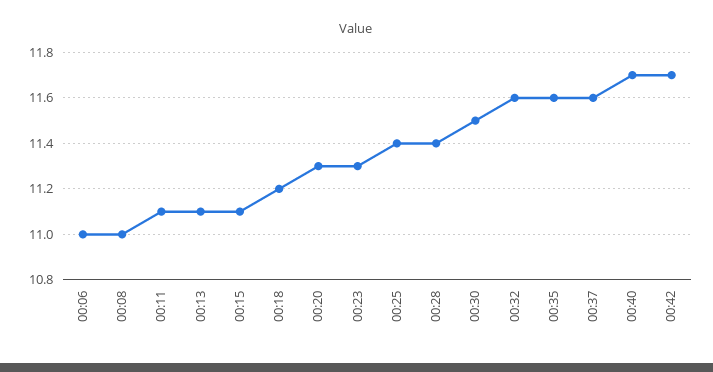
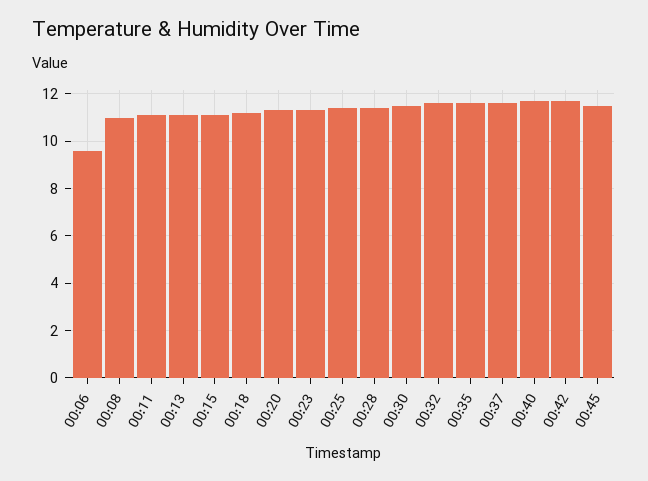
00:06: 11 -> 9.5
00:45: none -> 11.5

